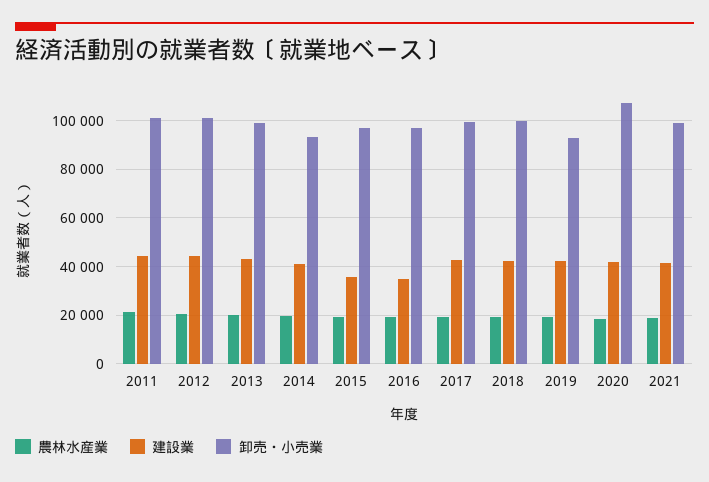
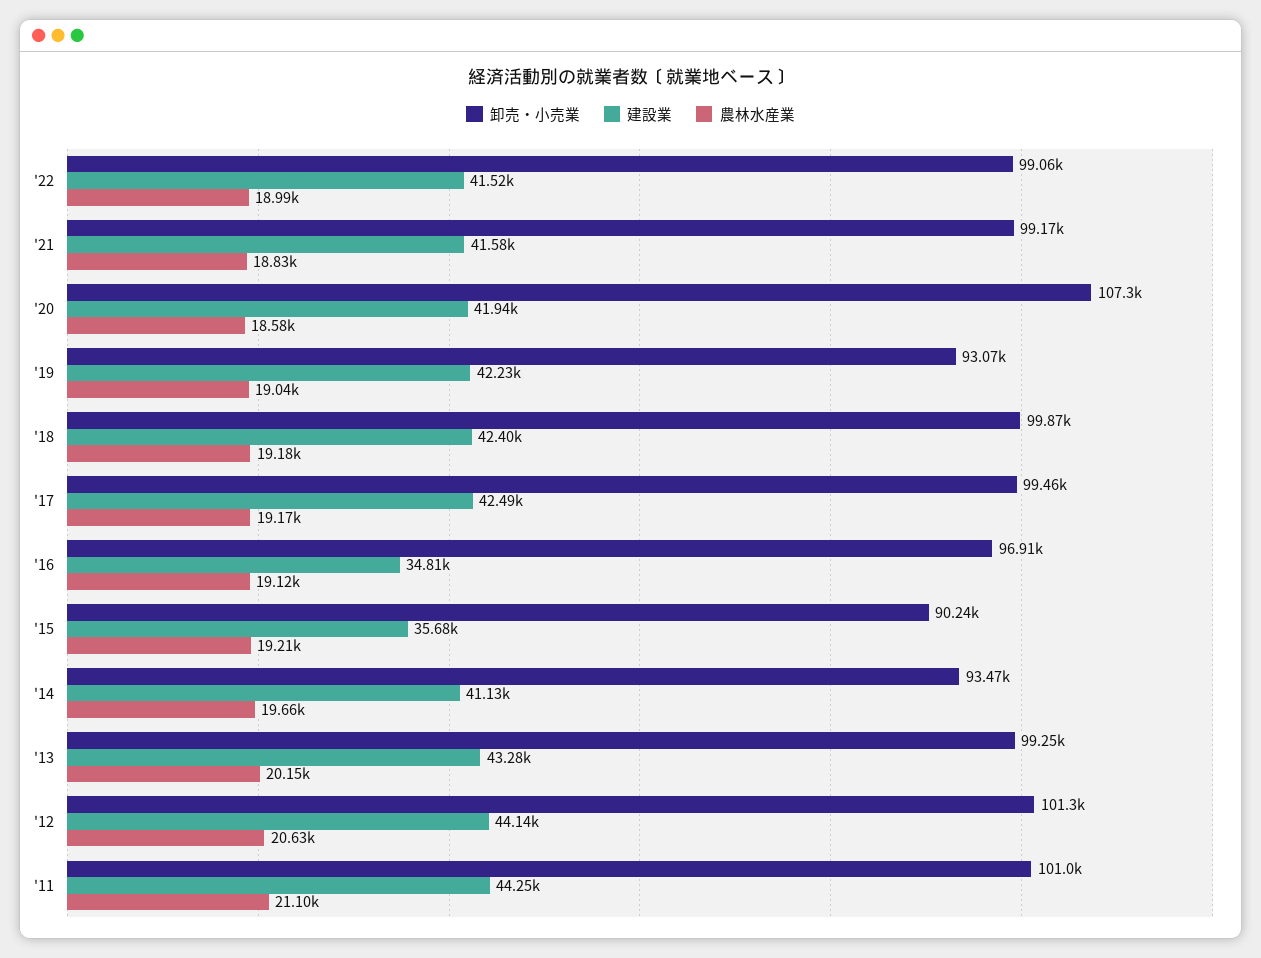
卸売・小売業, 2015: 97500 -> 90240
卸売・小売業, '22: none -> 99060
建設業, '22: none -> 41520
農林水産業, '22: none -> 18990

